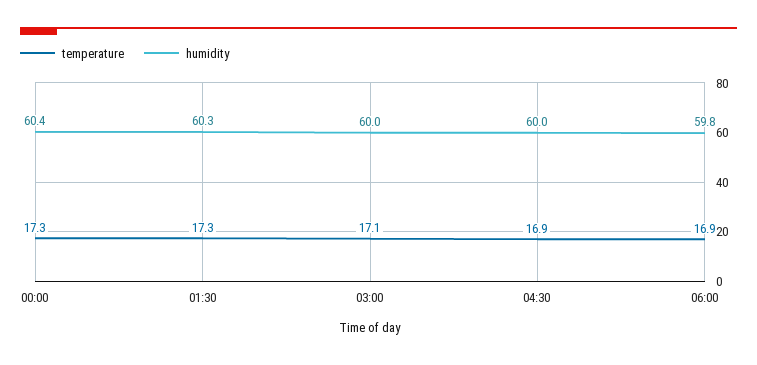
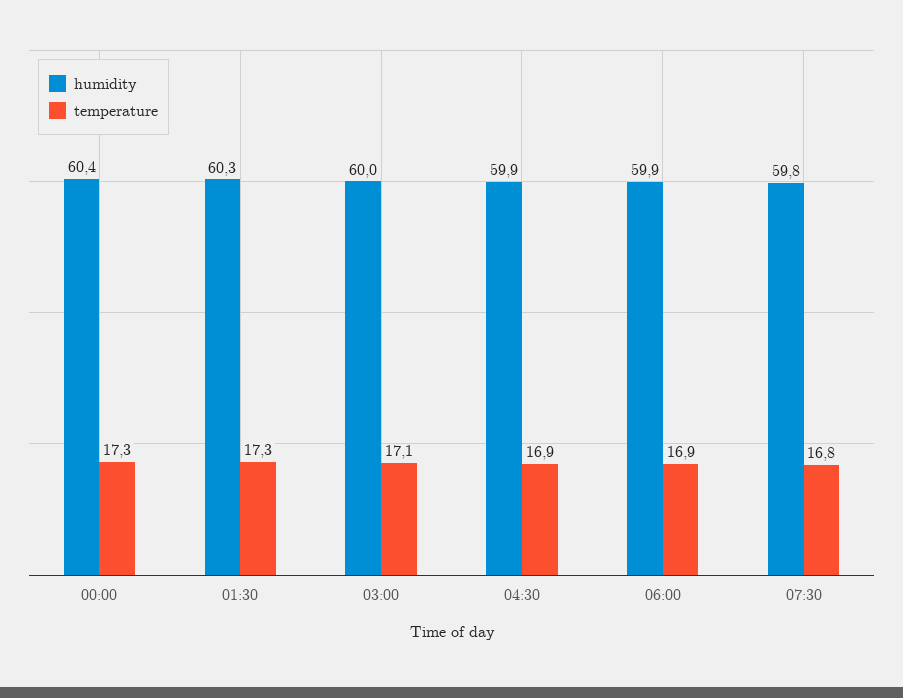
humidity, 04:30: 60 -> 59.9
humidity, 06:00: 59.8 -> 59.9
humidity, 07:30: none -> 59.8
temperature, 07:30: none -> 16.8

